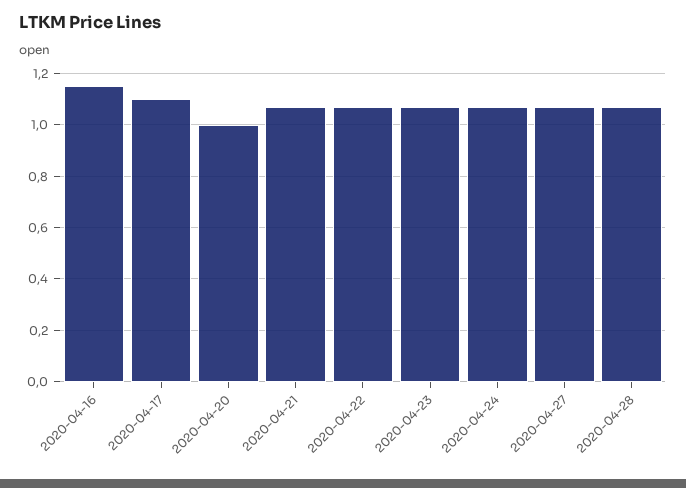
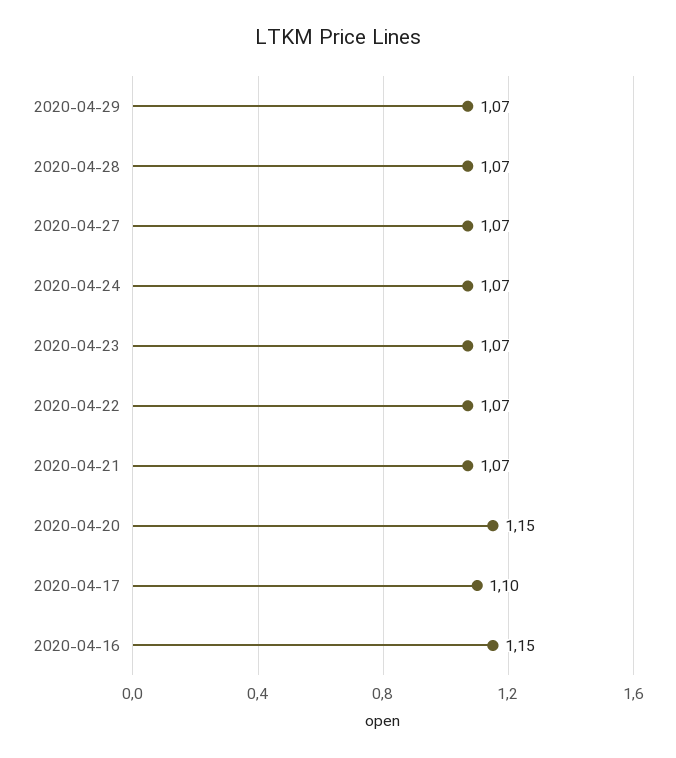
2020-04-20: 1 -> 1.15
2020-04-29: none -> 1.07

